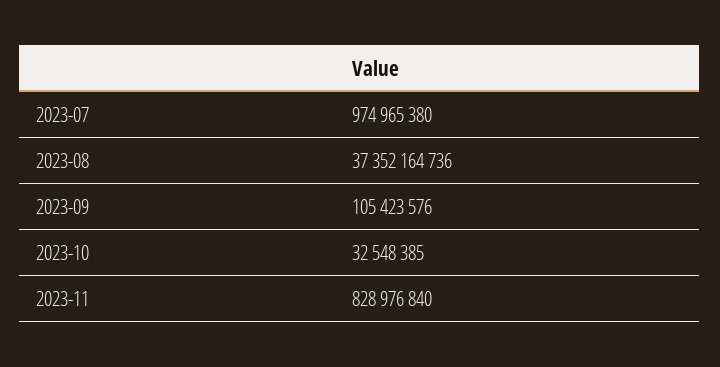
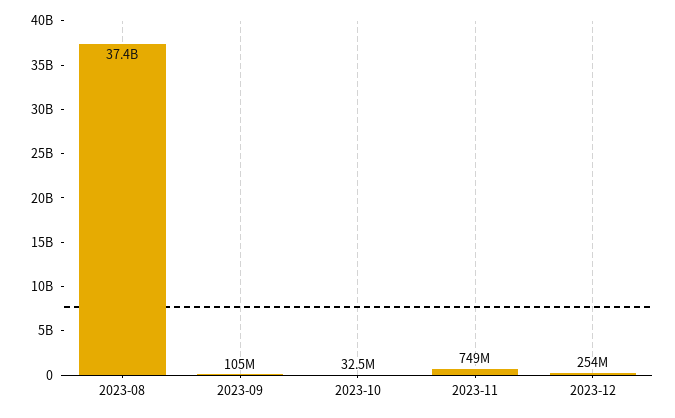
2023-07: 974965380 -> none
2023-11: 828976840 -> 749000000
2023-12: none -> 254000000

